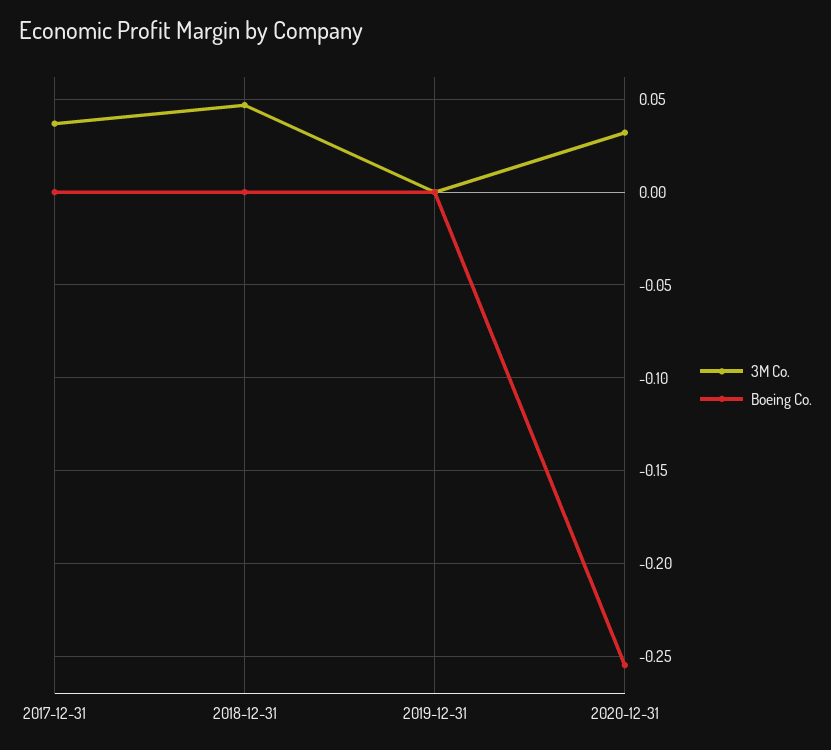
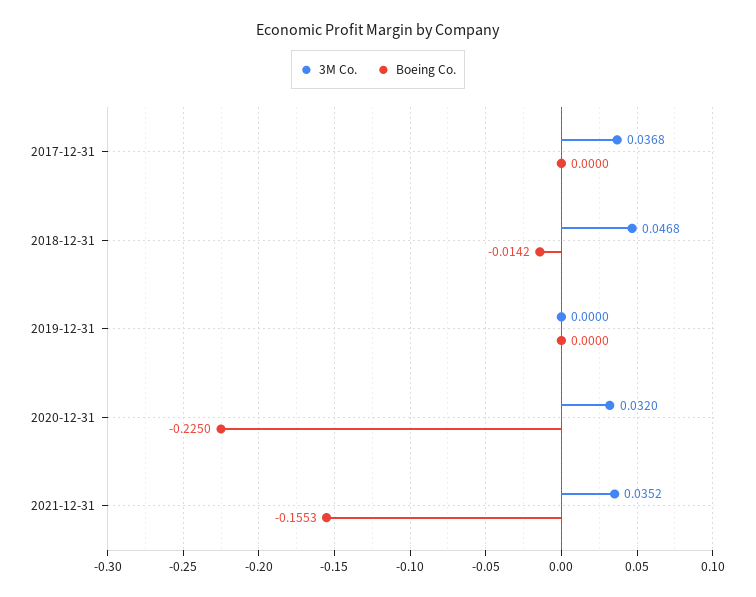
Boeing Co., 2018-12-31: 0 -> -0.0142
Boeing Co., 2020-12-31: -0.255 -> -0.225
3M Co., 2021-12-31: none -> 0.0352
Boeing Co., 2021-12-31: none -> -0.1553

